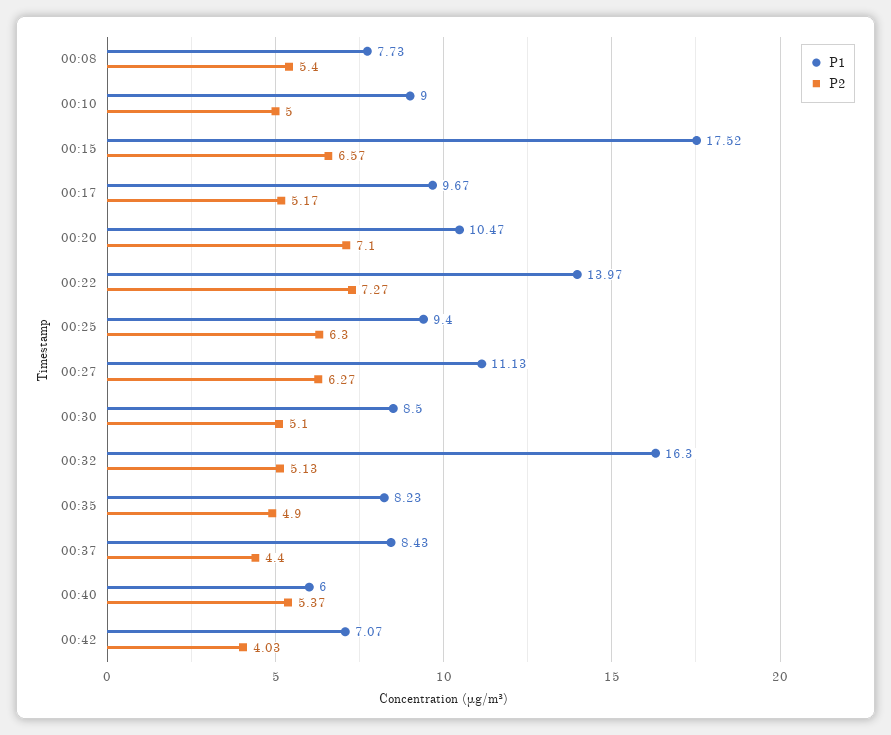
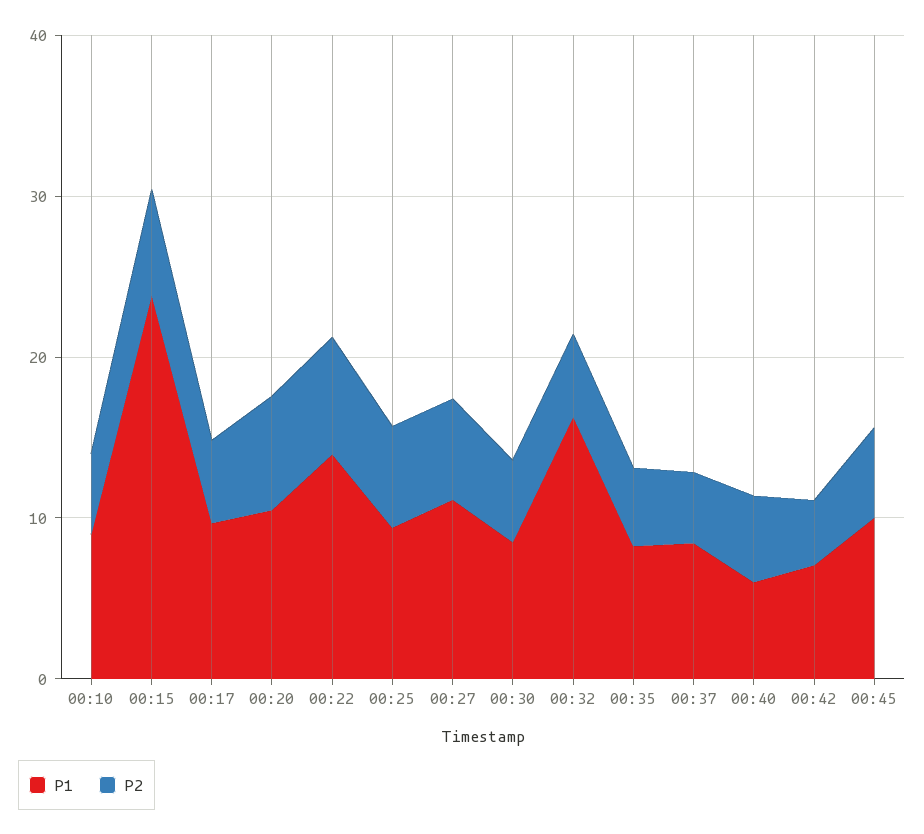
P1, 00:08: 7.73 -> none
P2, 00:08: 5.4 -> none
P1, 00:15: 17.52 -> 24
P1, 00:45: none -> 10
P2, 00:45: none -> 6

